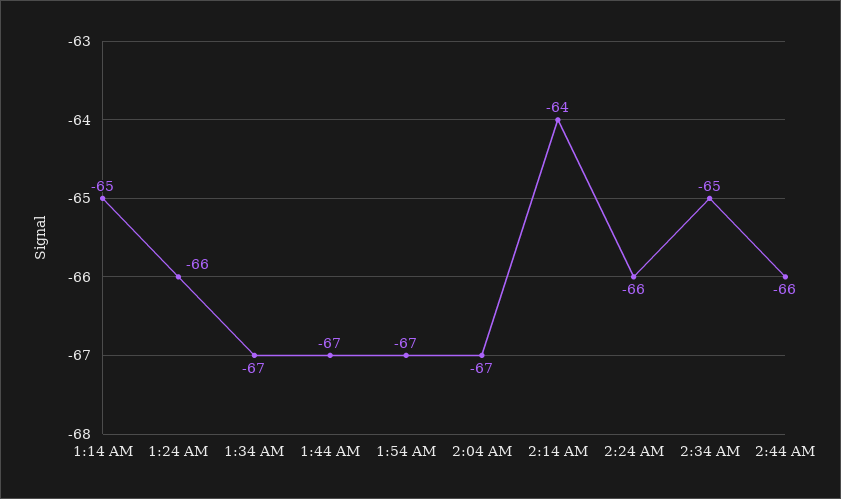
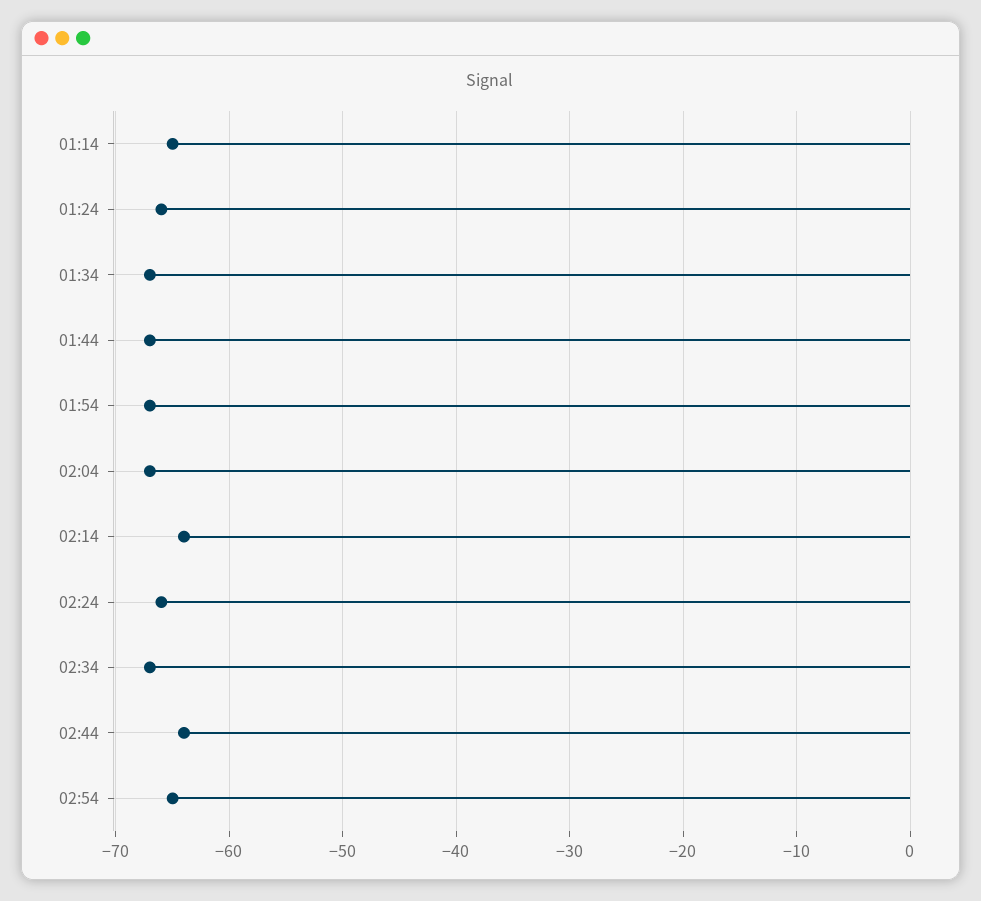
2:34 AM: -65 -> -67
2:44 AM: -66 -> -64
02:54: none -> -65

